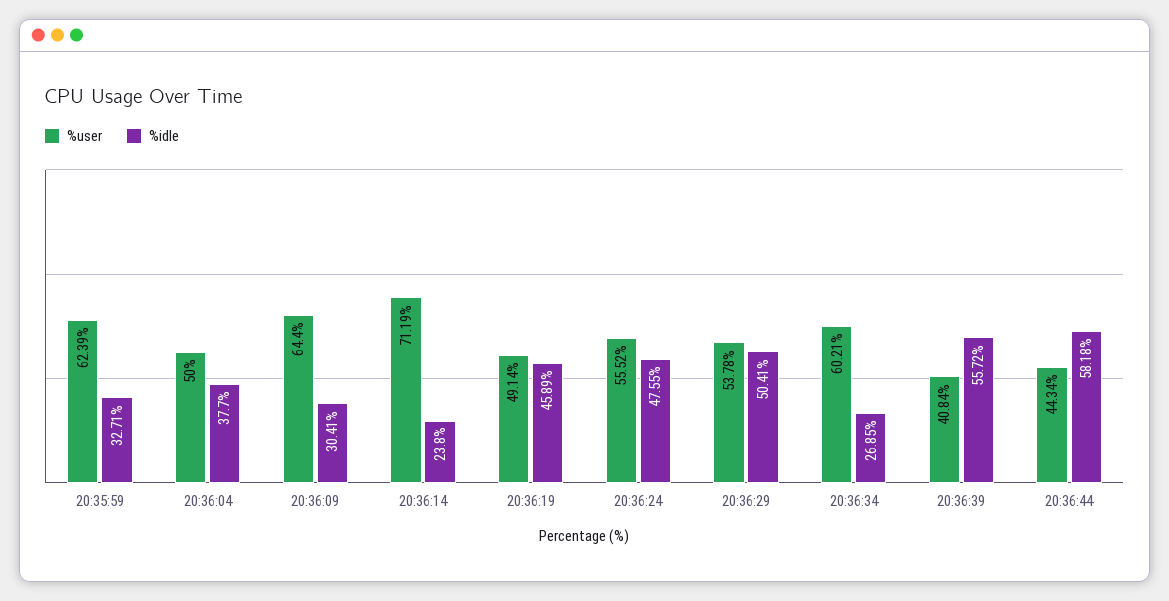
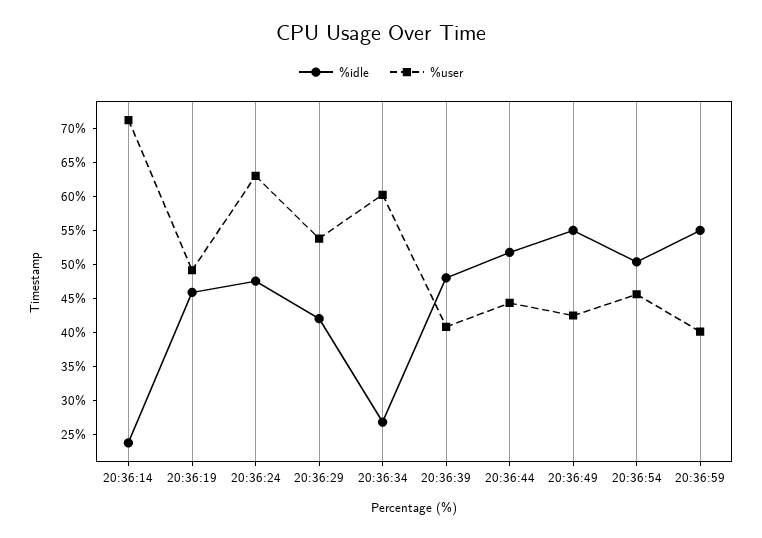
%user, 20:35:59: 62.39 -> none
%idle, 20:35:59: 32.71 -> none
%user, 20:36:04: 50 -> none
%idle, 20:36:04: 37.7 -> none
%user, 20:36:09: 64.4 -> none
%idle, 20:36:09: 30.41 -> none
%user, 20:36:24: 55.52 -> 62.5
%idle, 20:36:29: 50.41 -> 42.5
%idle, 20:36:39: 55.72 -> 47.5
%idle, 20:36:44: 58.18 -> 52.5
%idle, 20:36:49: none -> 55
%user, 20:36:49: none -> 42.5
%idle, 20:36:54: none -> 50
%user, 20:36:54: none -> 45
%idle, 20:36:59: none -> 55
%user, 20:36:59: none -> 40

